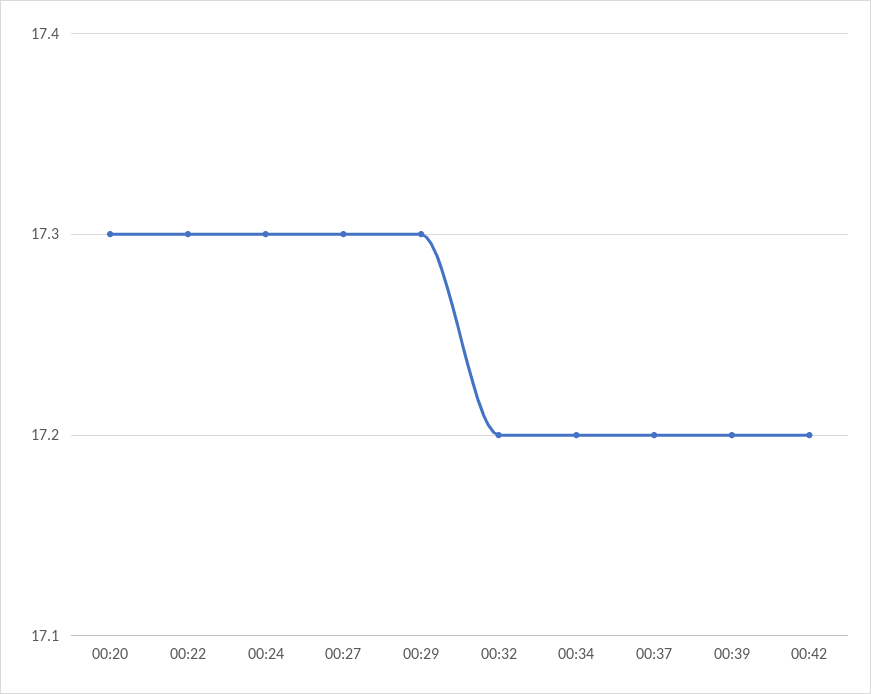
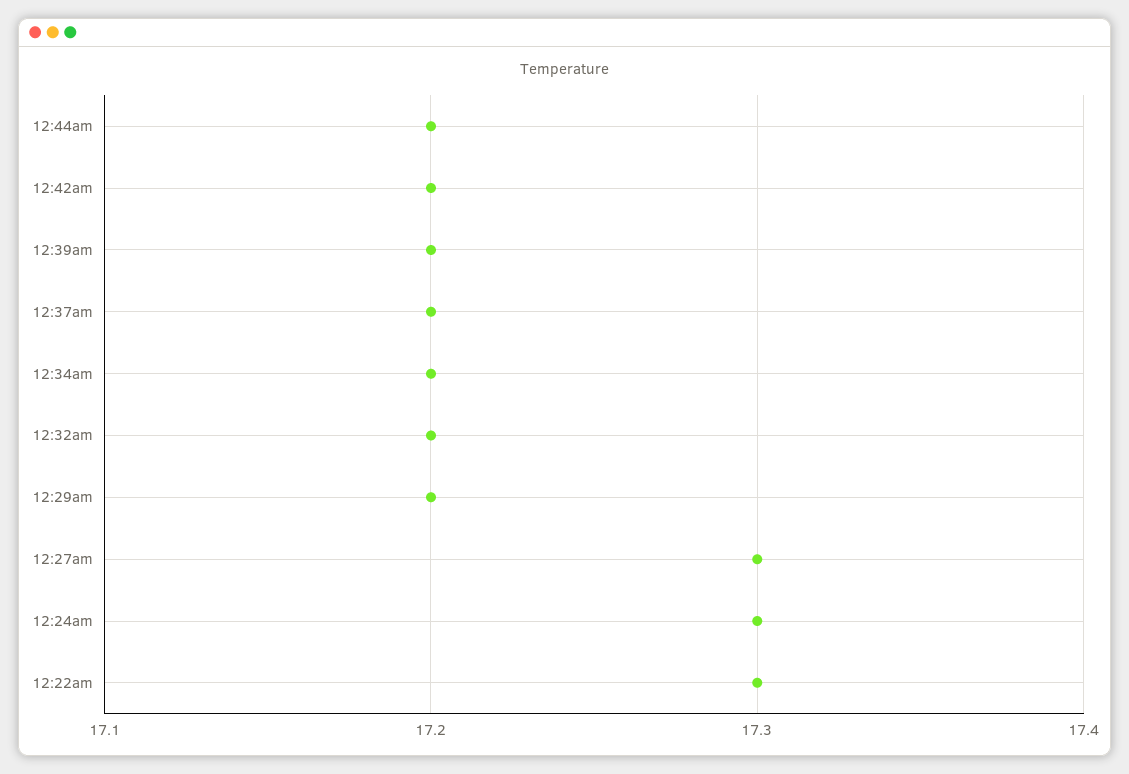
00:20: 17.3 -> none
00:29: 17.3 -> 17.2
12:44am: none -> 17.2

